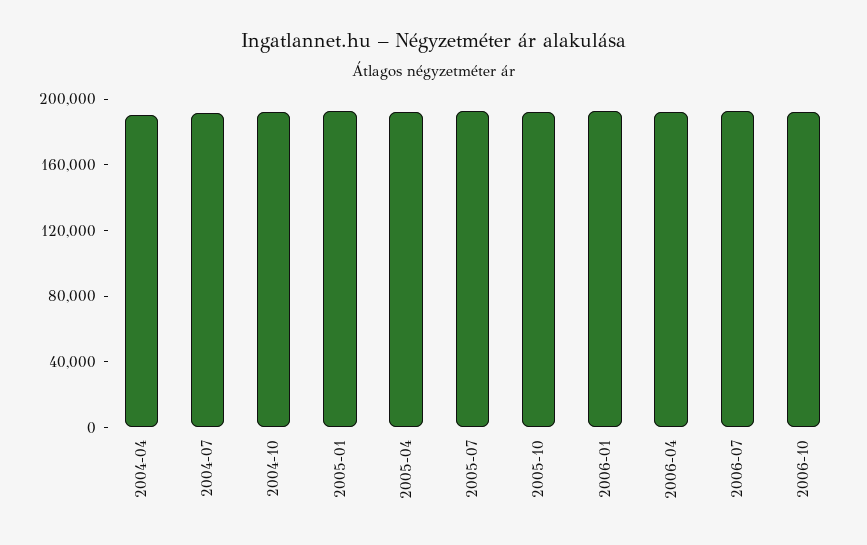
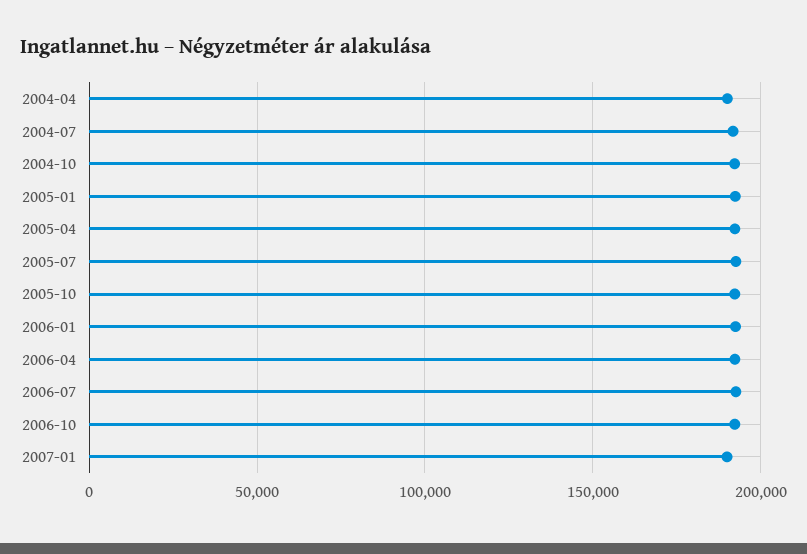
2007-01: none -> 190000

